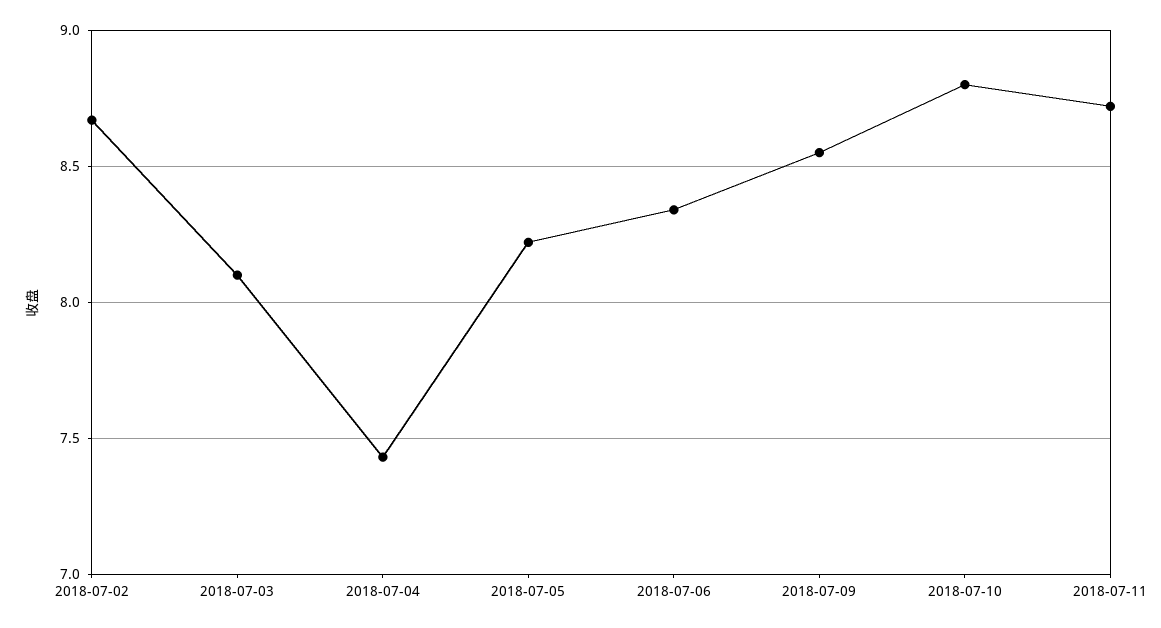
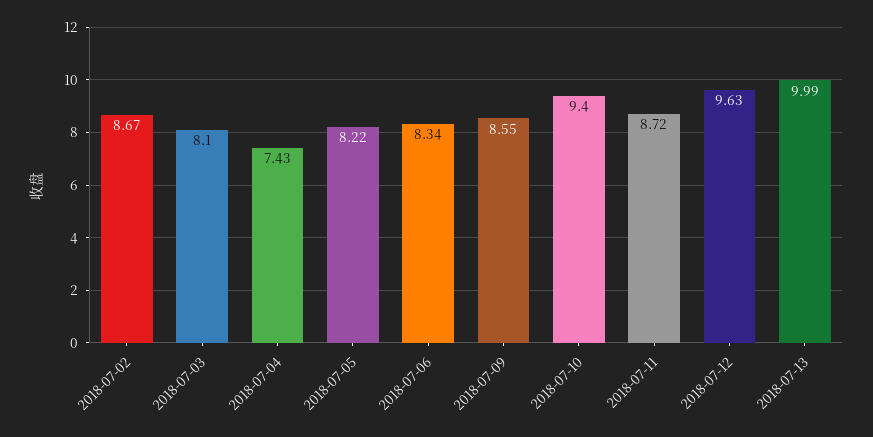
2018-07-10: 8.8 -> 9.4
2018-07-12: none -> 9.63
2018-07-13: none -> 9.99

